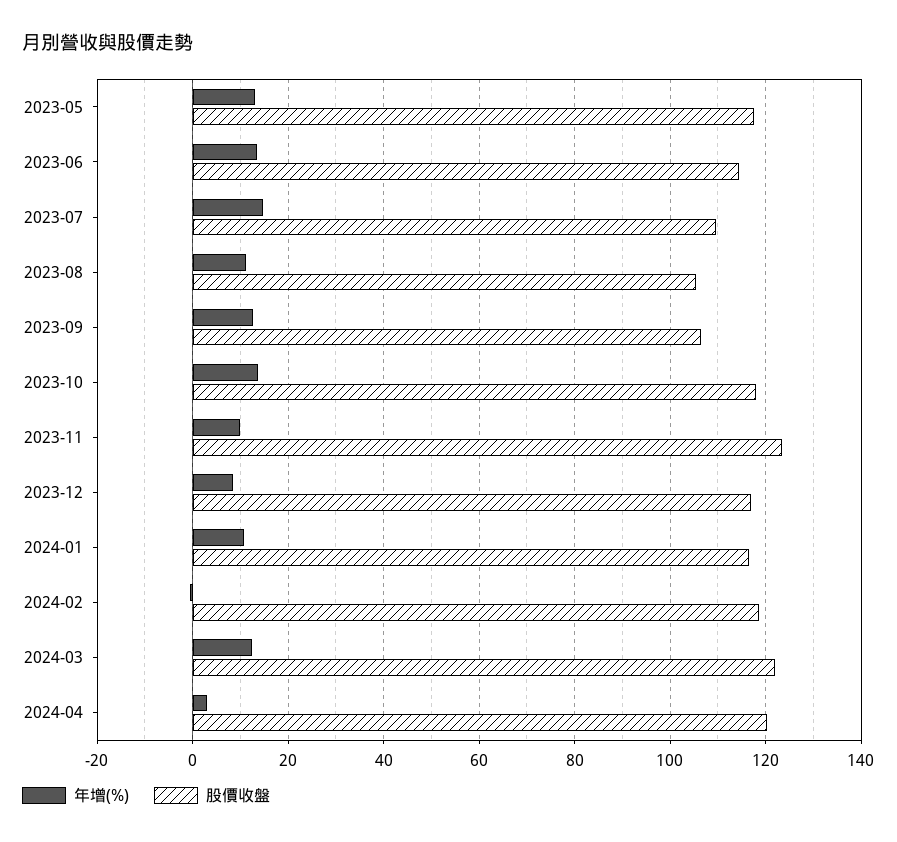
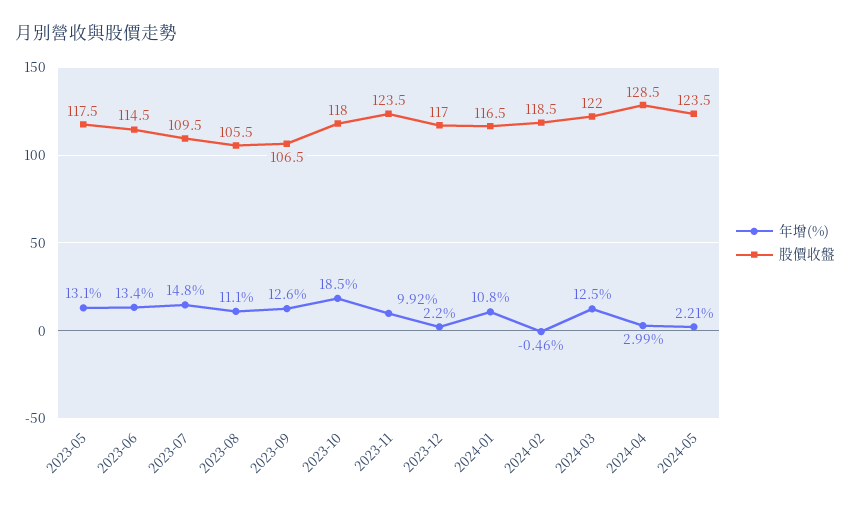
年增(%), 2023-10: 14 -> 18.5
年增(%), 2023-12: 8 -> 2.2
股價收盤, 2024-04: 120 -> 128.5
年增(%), 2024-05: none -> 2.21
股價收盤, 2024-05: none -> 123.5

